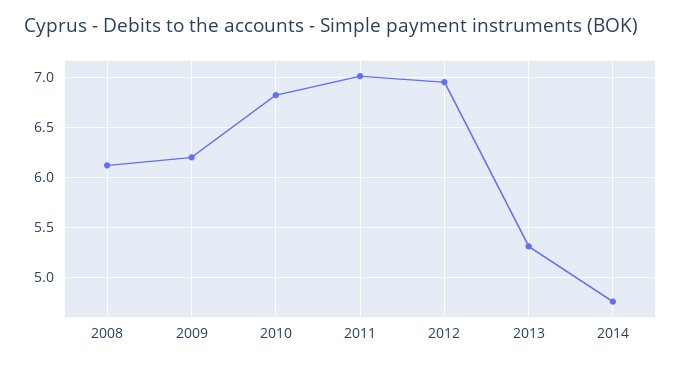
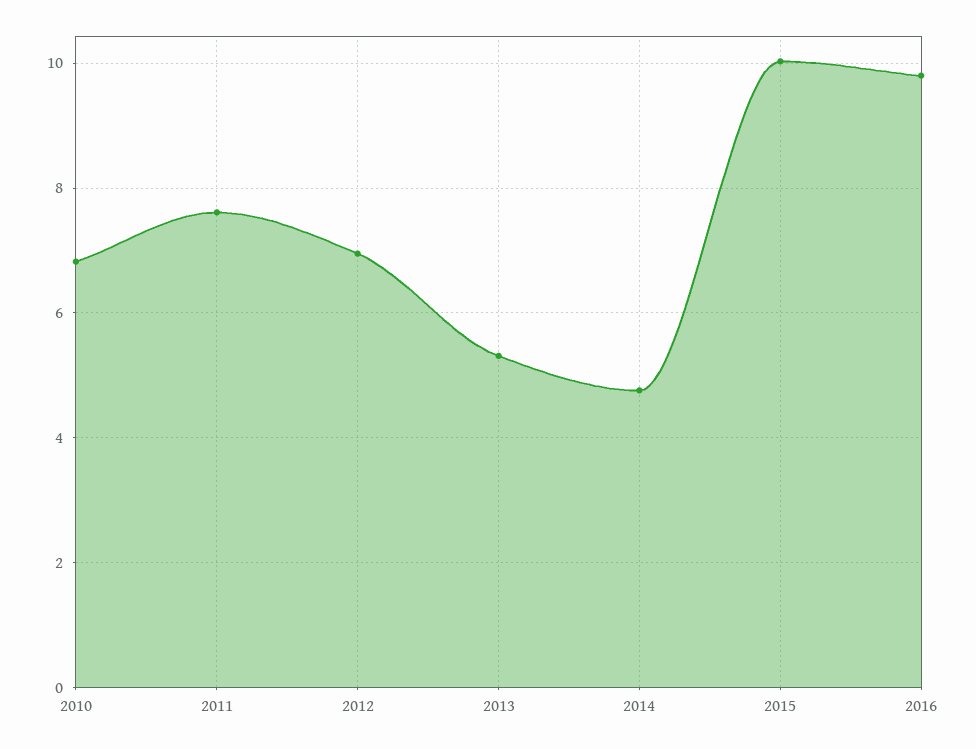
2008: 6.1 -> none
2009: 6.2 -> none
2011: 7 -> 7.6
2015: none -> 10
2016: none -> 9.8

